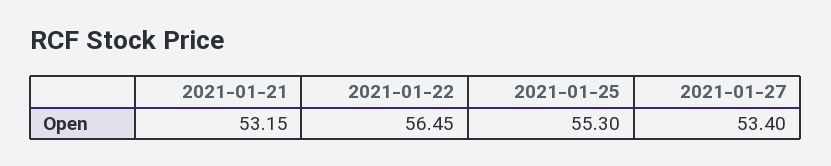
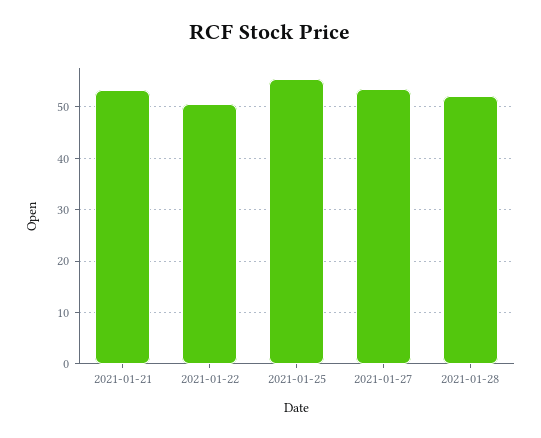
2021-01-22: 56.45 -> 50
2021-01-28: none -> 52

